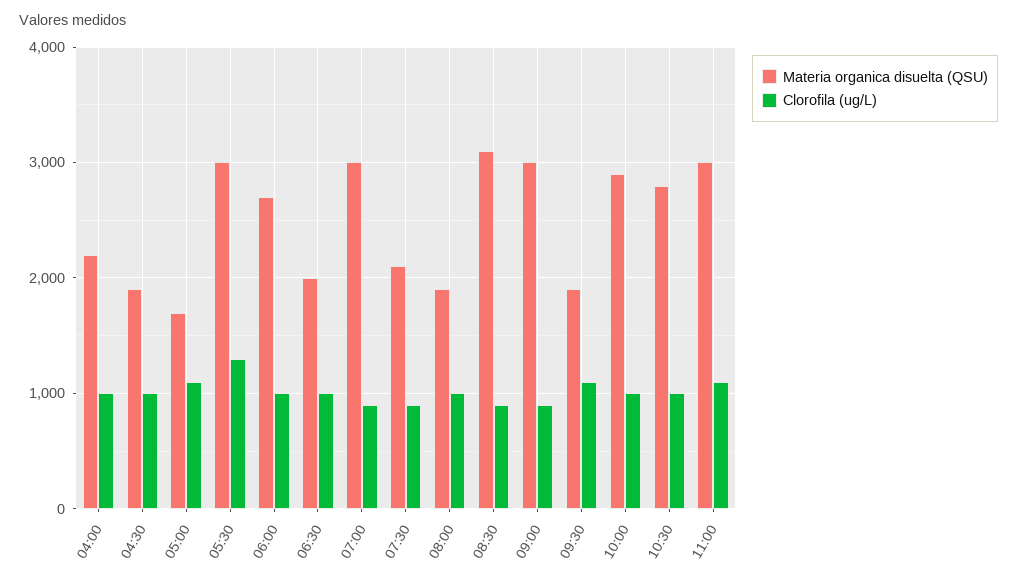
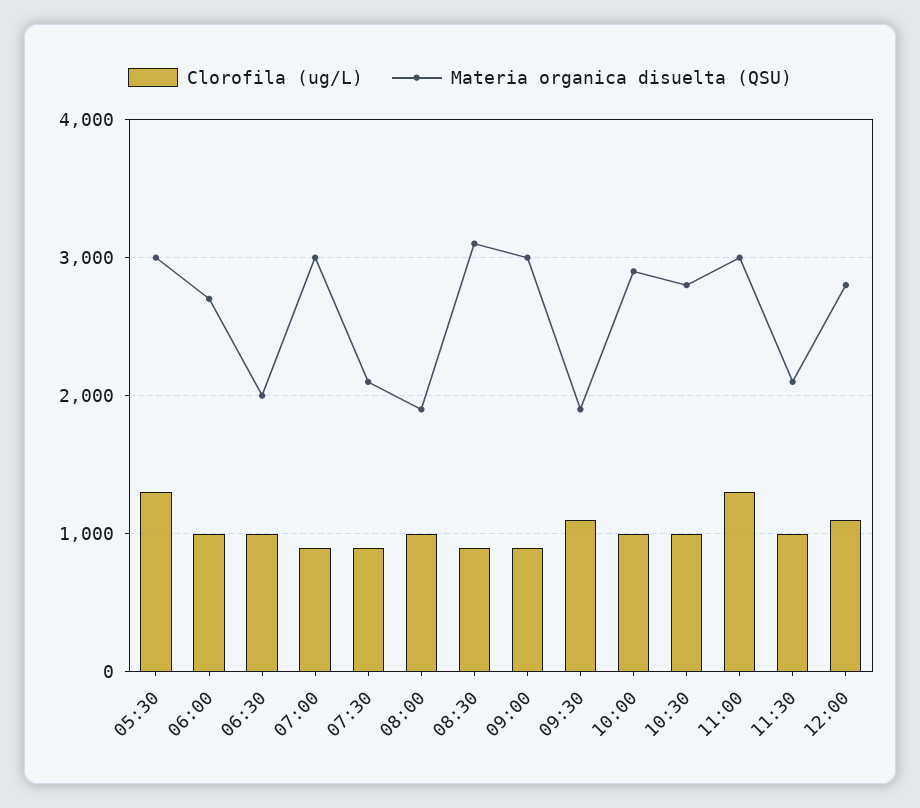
Materia organica disuelta (QSU), 04:00: 2200 -> none
Clorofila (ug/L), 04:00: 1000 -> none
Materia organica disuelta (QSU), 04:30: 1900 -> none
Clorofila (ug/L), 04:30: 1000 -> none
Materia organica disuelta (QSU), 05:00: 1700 -> none
Clorofila (ug/L), 05:00: 1100 -> none
Clorofila (ug/L), 11:00: 1100 -> 1300
Clorofila (ug/L), 11:30: none -> 1000
Materia organica disuelta (QSU), 11:30: none -> 2100
Clorofila (ug/L), 12:00: none -> 1100
Materia organica disuelta (QSU), 12:00: none -> 2800

